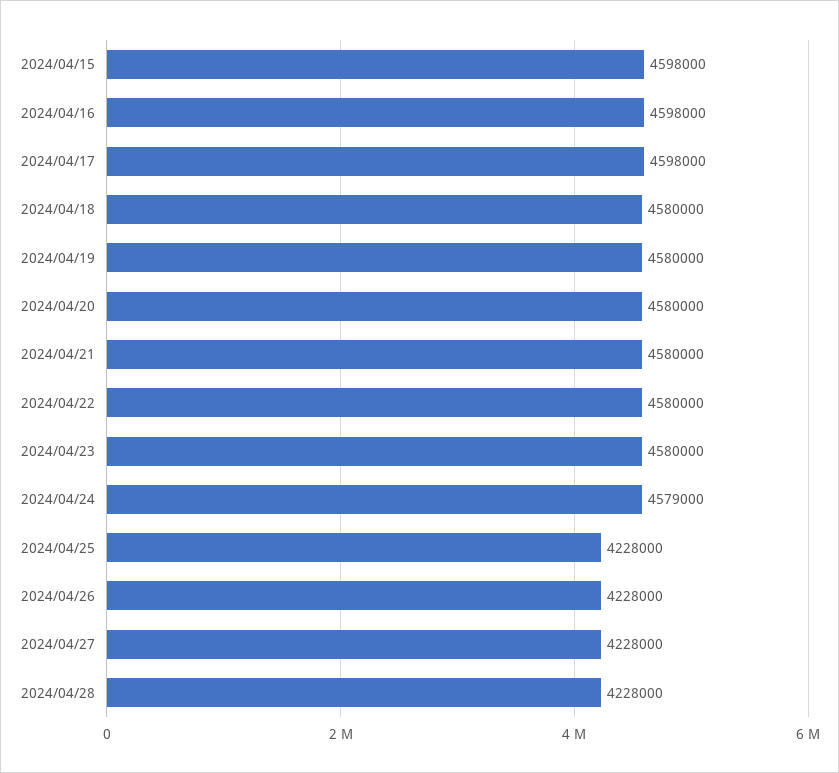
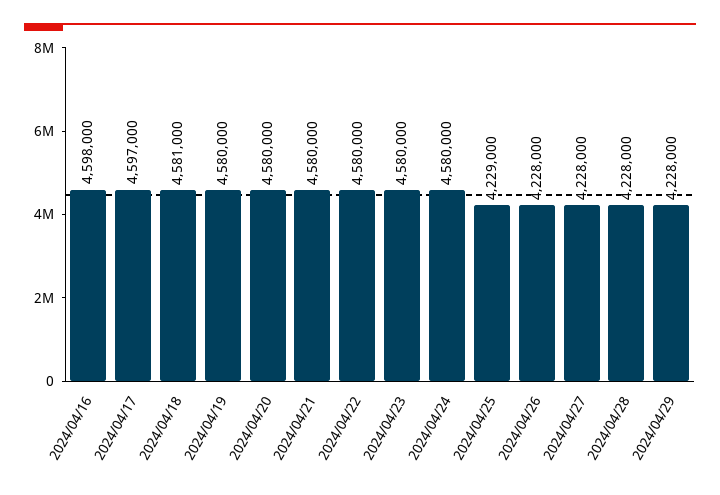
2024/04/15: 4598000 -> none
2024/04/17: 4598000 -> 4597000
2024/04/18: 4580000 -> 4581000
2024/04/24: 4579000 -> 4580000
2024/04/25: 4228000 -> 4229000
2024/04/29: none -> 4228000

